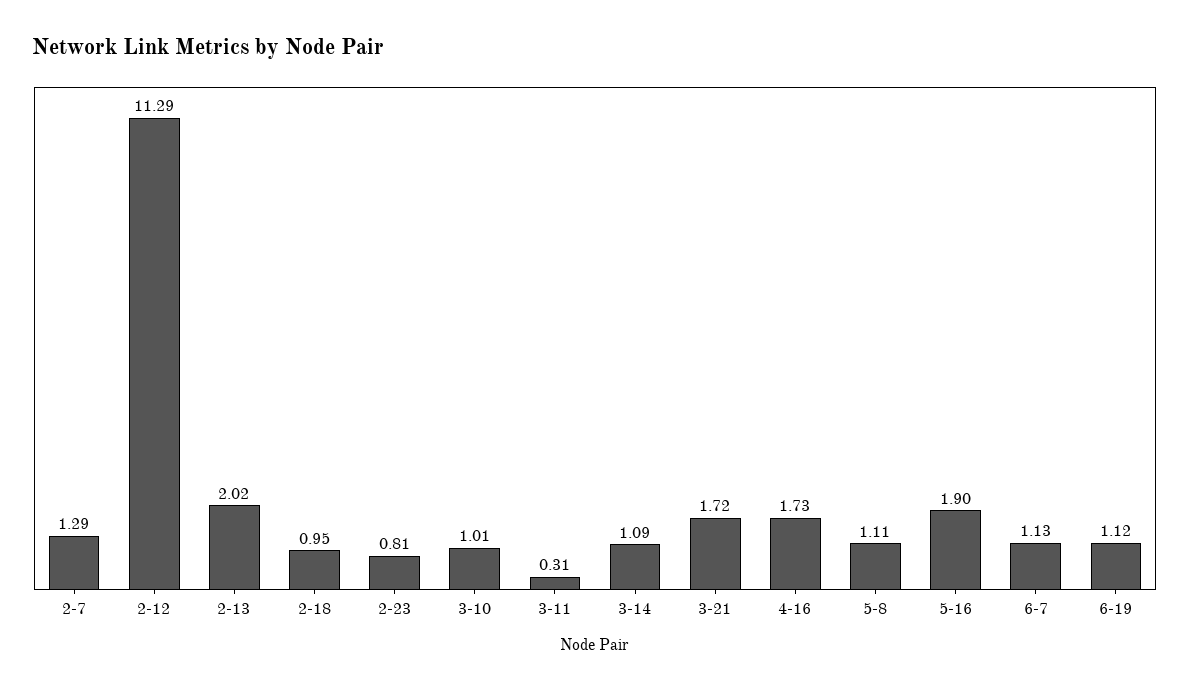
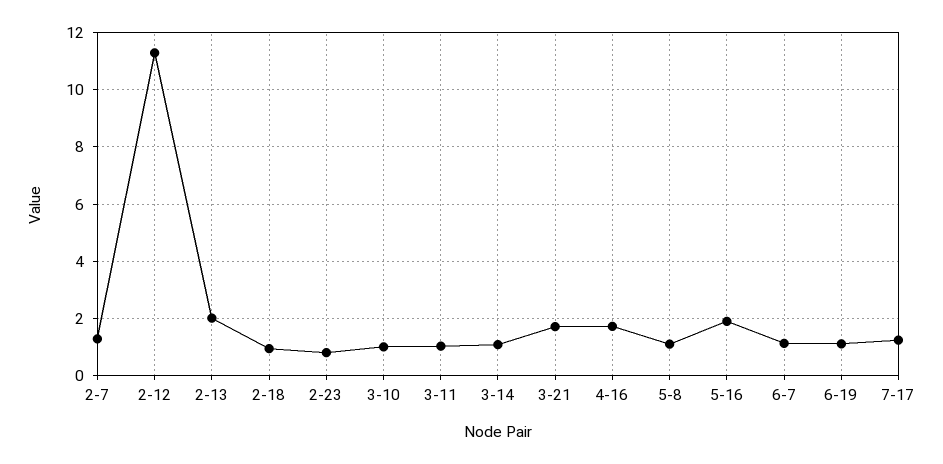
3-11: 0.31 -> 1
7-17: none -> 1.25

